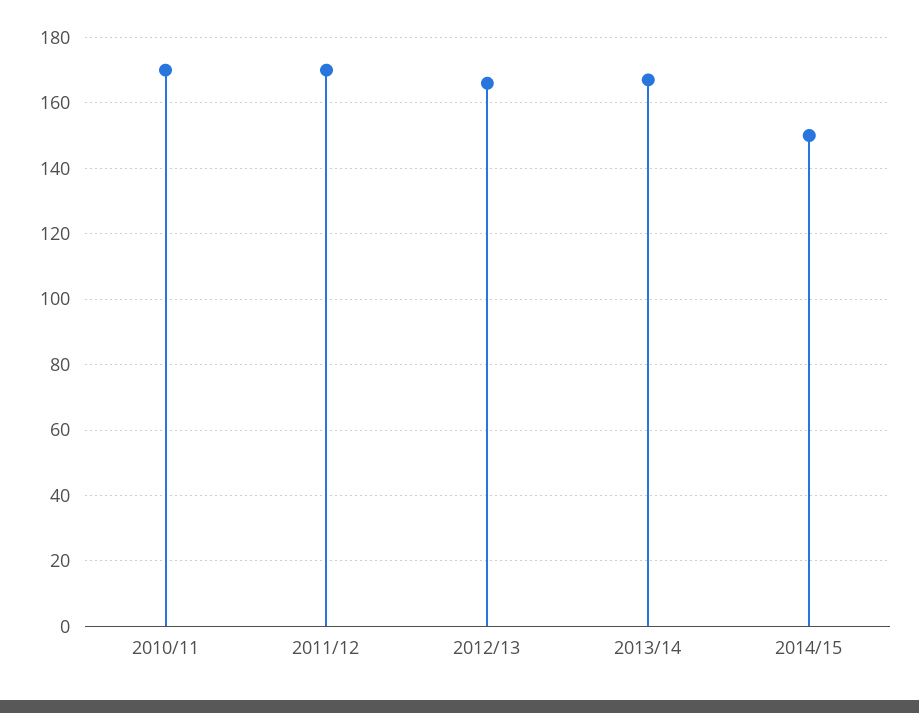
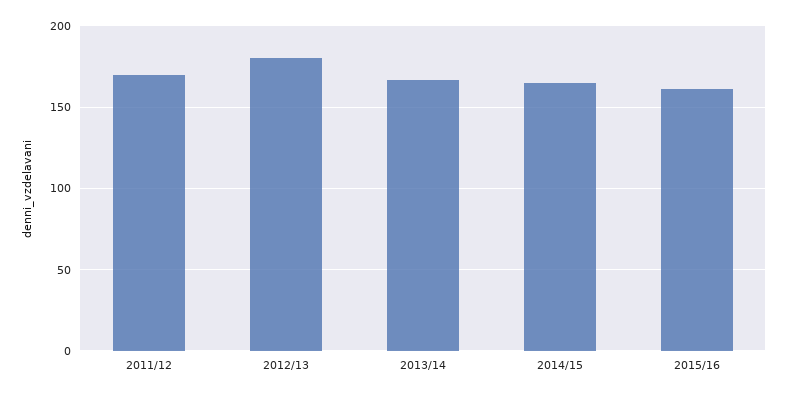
2010/11: 170 -> none
2012/13: 165 -> 180
2014/15: 150 -> 165
2015/16: none -> 160

